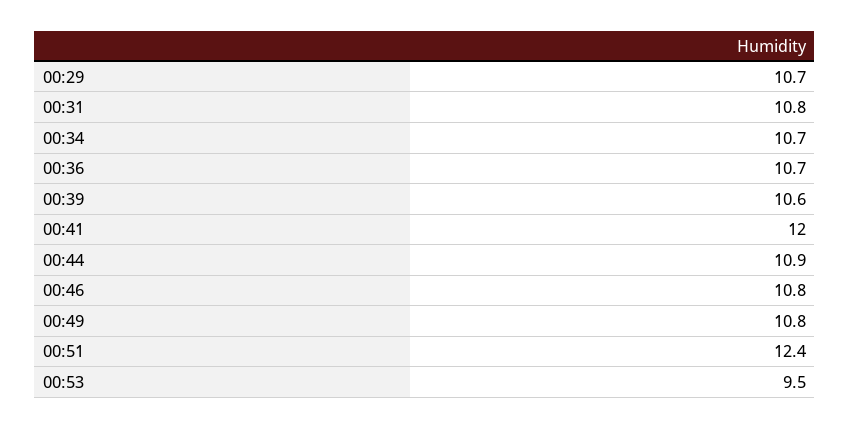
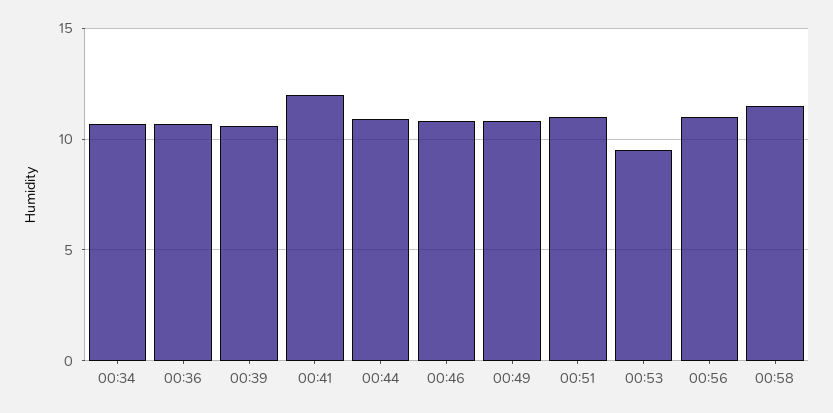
00:29: 10.7 -> none
00:31: 10.8 -> none
00:51: 12.4 -> 11
00:56: none -> 11
00:58: none -> 11.5

